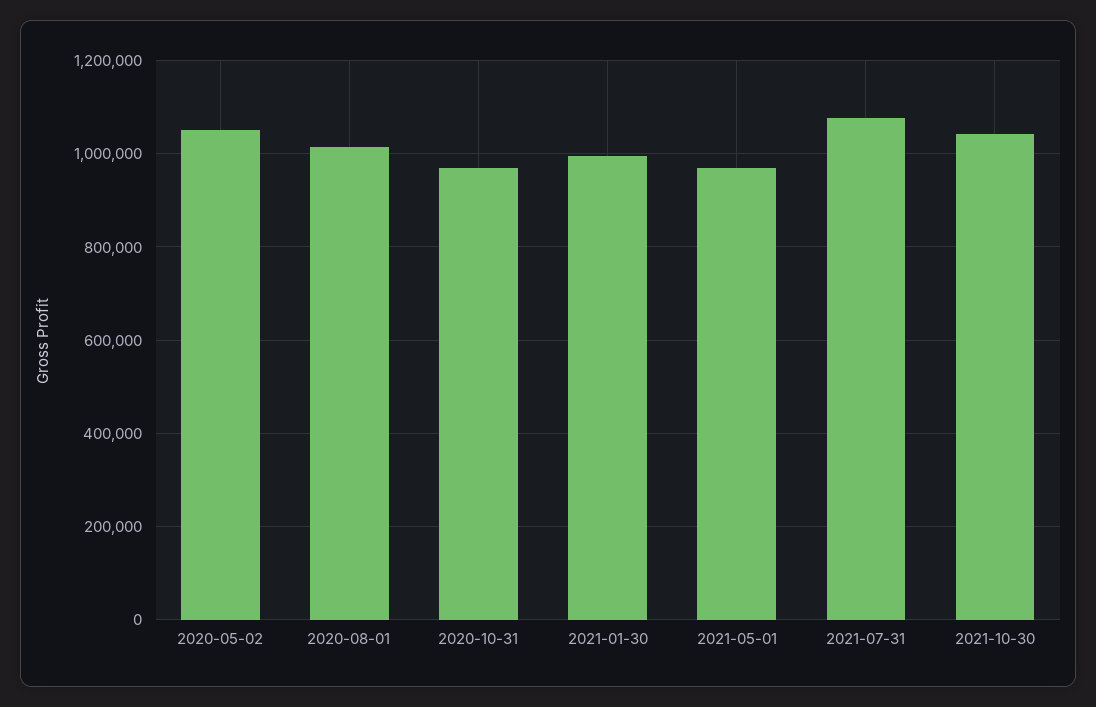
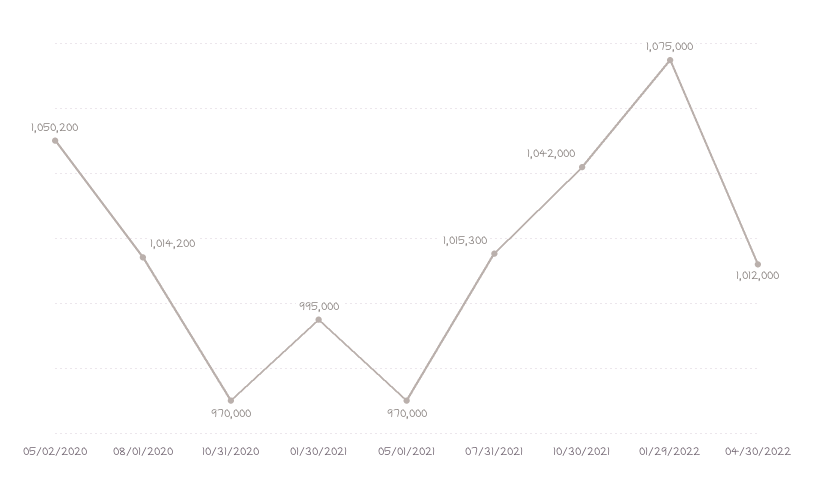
2021-07-31: 1080000 -> 1015300
01/29/2022: none -> 1075000
04/30/2022: none -> 1012000

